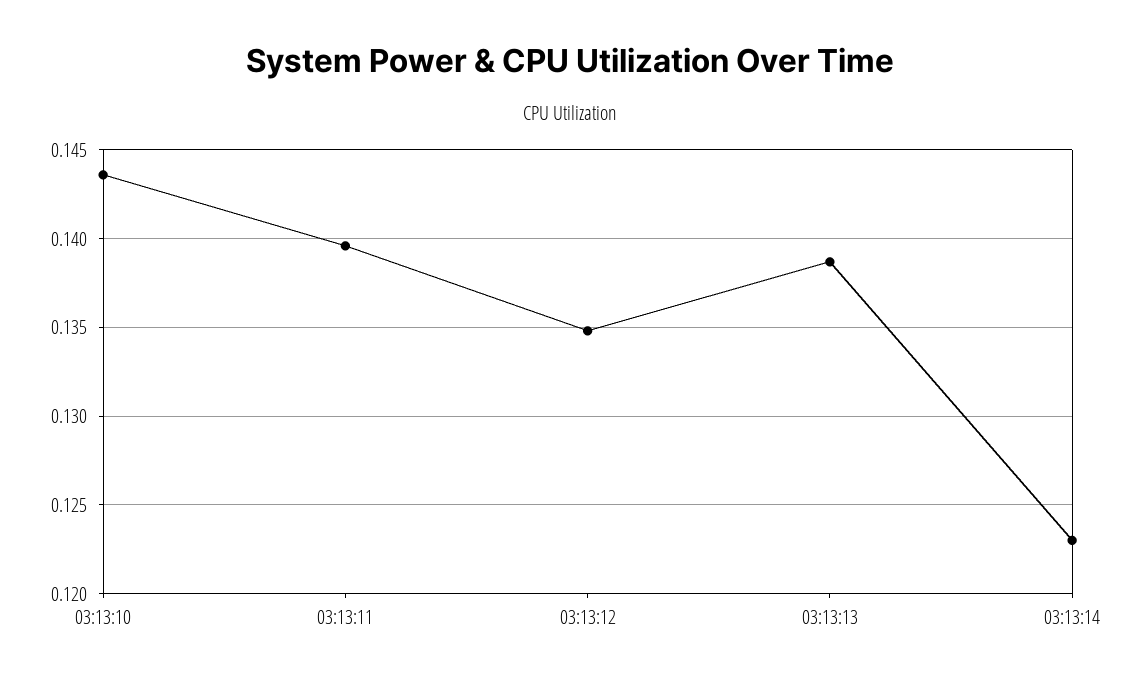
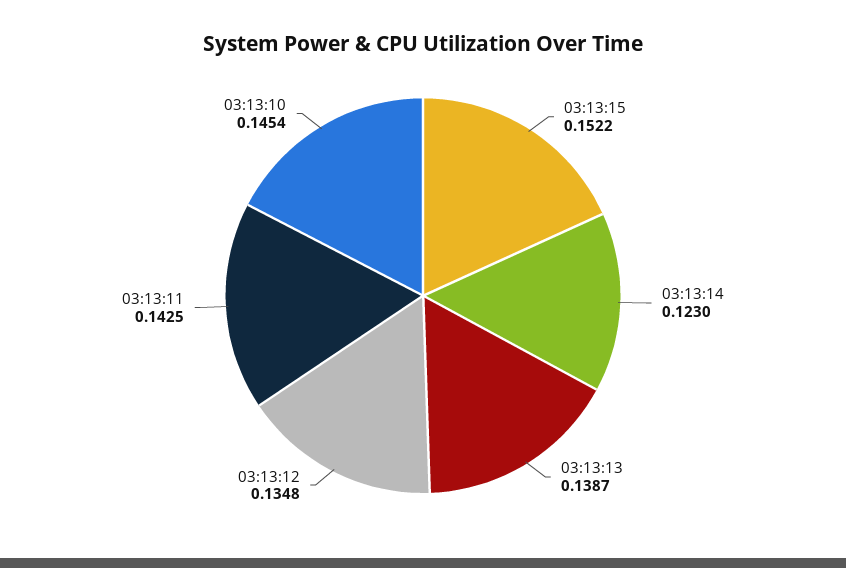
03:13:10: 0.1435 -> 0.1454
03:13:11: 0.1395 -> 0.1425
03:13:15: none -> 0.1522

